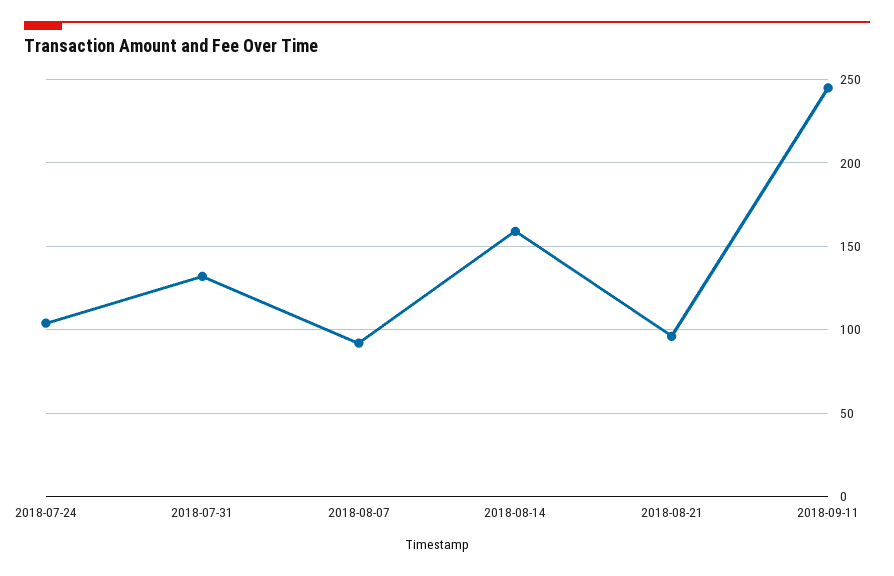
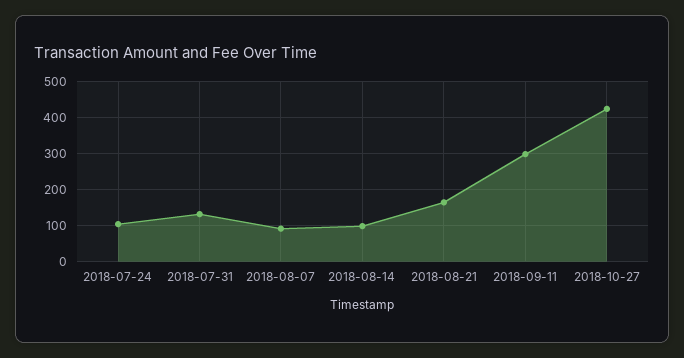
2018-08-14: 160 -> 100
2018-08-21: 95 -> 160
2018-09-11: 245 -> 300
2018-10-27: none -> 420

